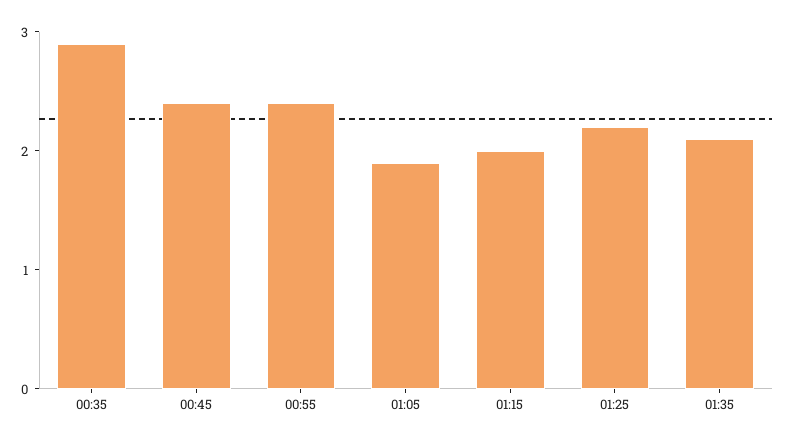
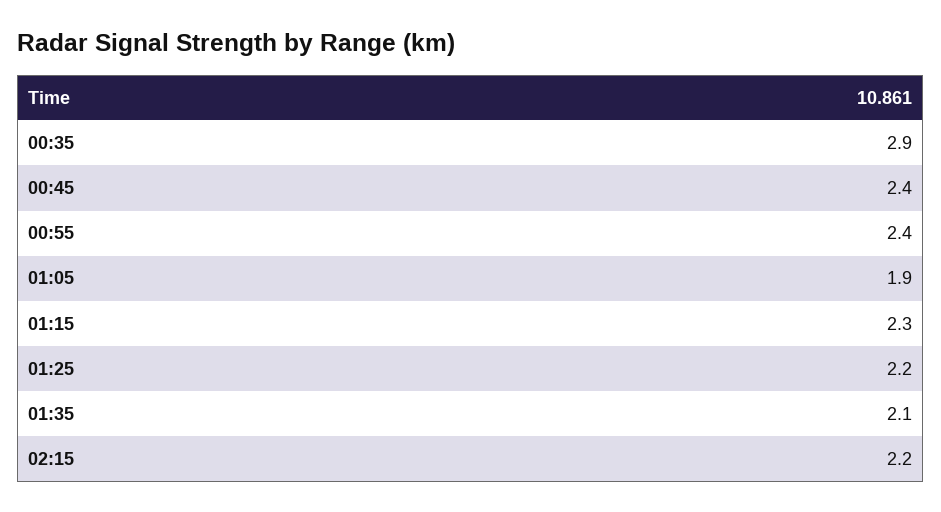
01:15: 2 -> 2.3
02:15: none -> 2.2

